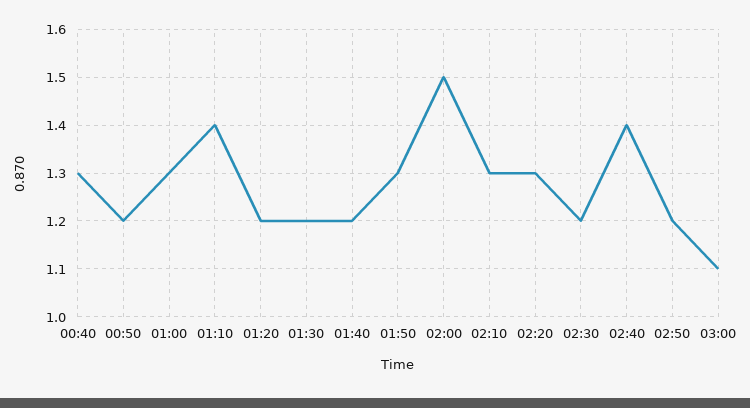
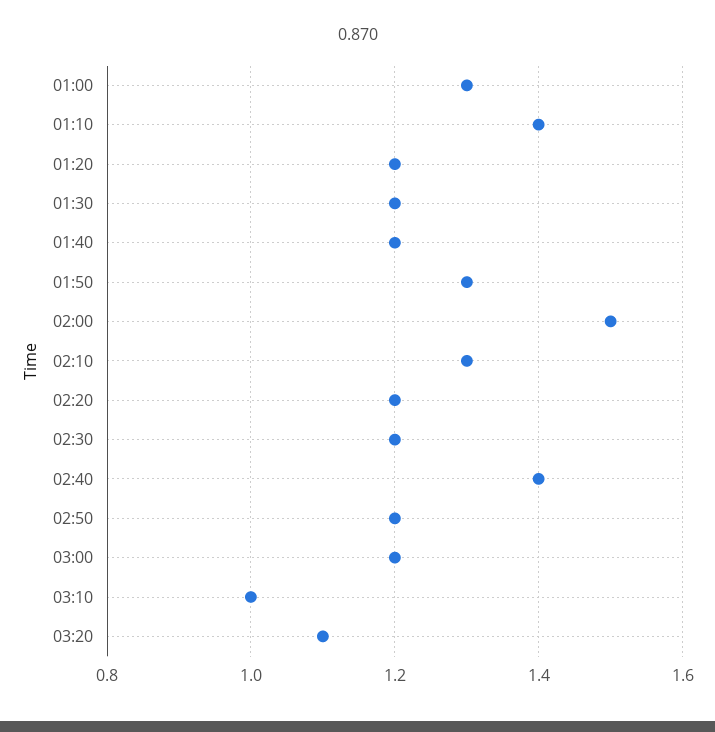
00:40: 1.3 -> none
00:50: 1.2 -> none
02:20: 1.3 -> 1.2
03:00: 1.1 -> 1.2
03:10: none -> 1
03:20: none -> 1.1

